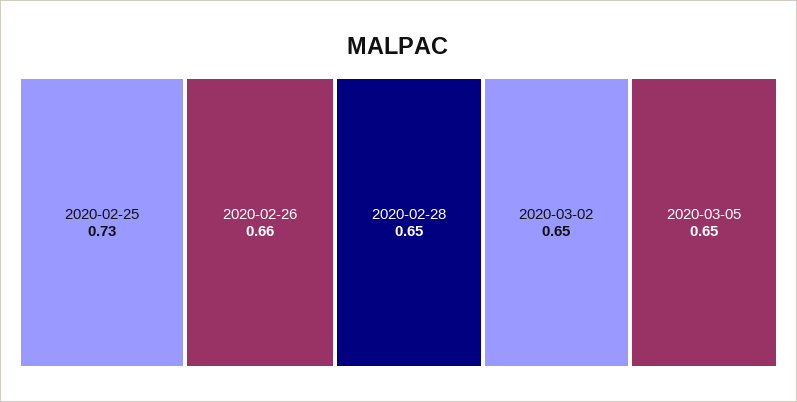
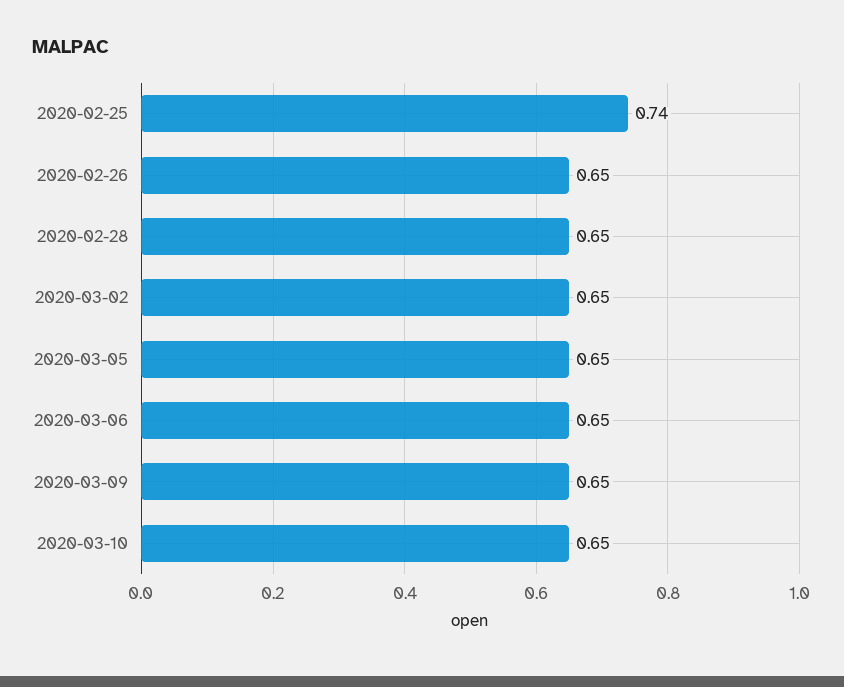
2020-02-25: 0.73 -> 0.74
2020-02-26: 0.66 -> 0.65
2020-03-06: none -> 0.65
2020-03-09: none -> 0.65
2020-03-10: none -> 0.65

